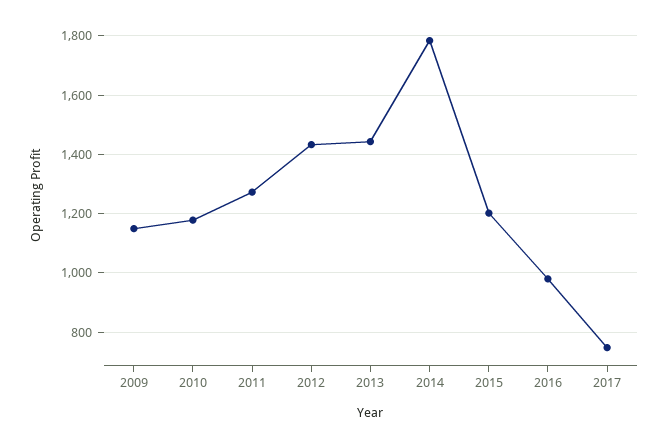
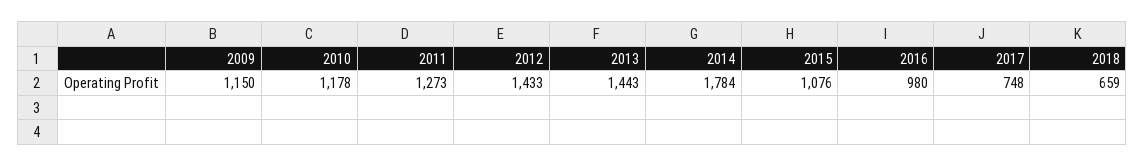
2015: 1200 -> 1076
2018: none -> 659

